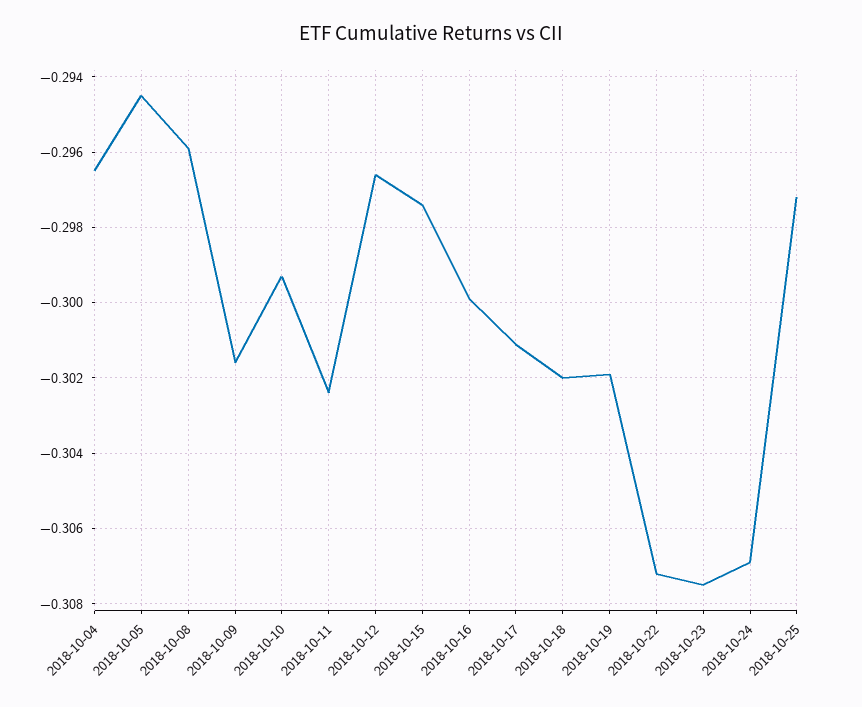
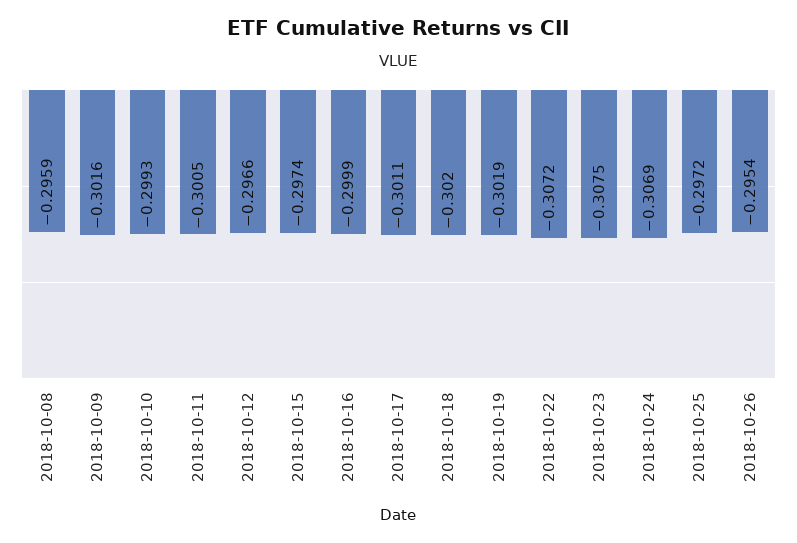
2018-10-04: -0.2965 -> none
2018-10-05: -0.2945 -> none
2018-10-11: -0.3025 -> -0.3005
2018-10-26: none -> -0.2954

